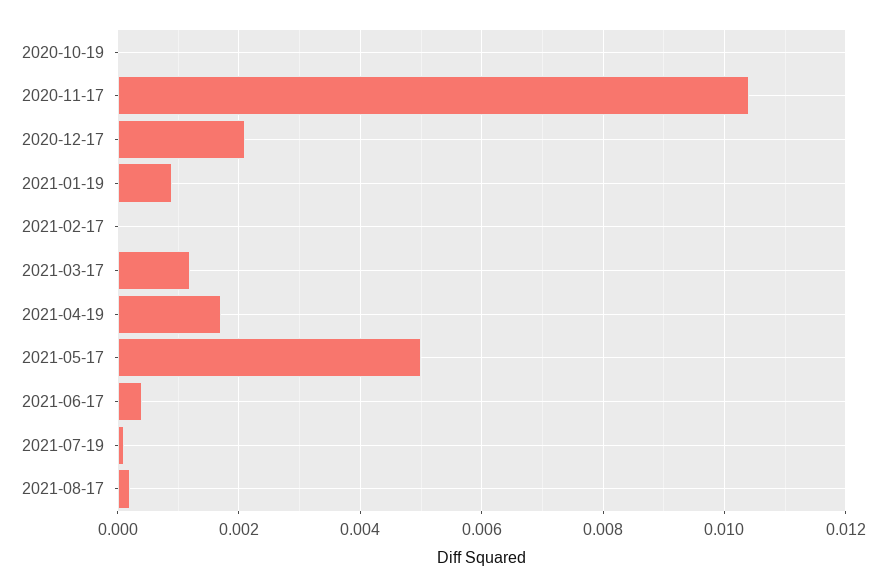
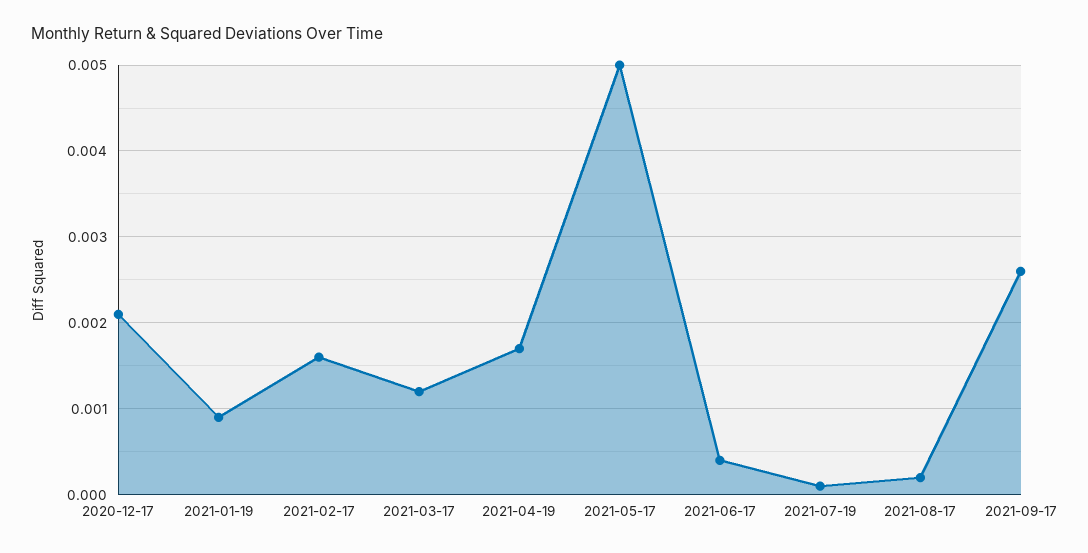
2020-10-19: 0 -> none
2020-11-17: 0.0105 -> none
2021-02-17: 0 -> 0.0016
2021-09-17: none -> 0.0026

